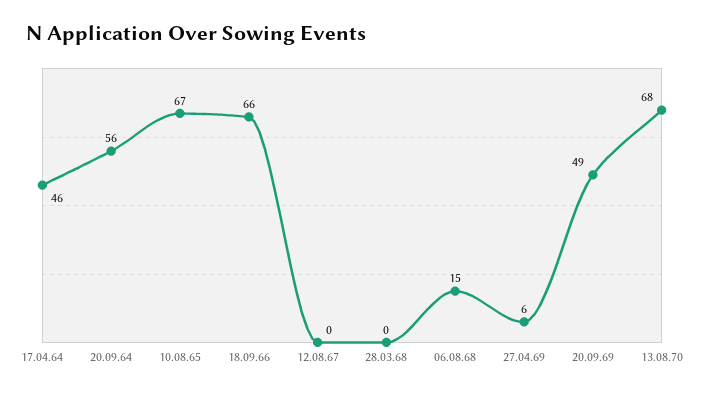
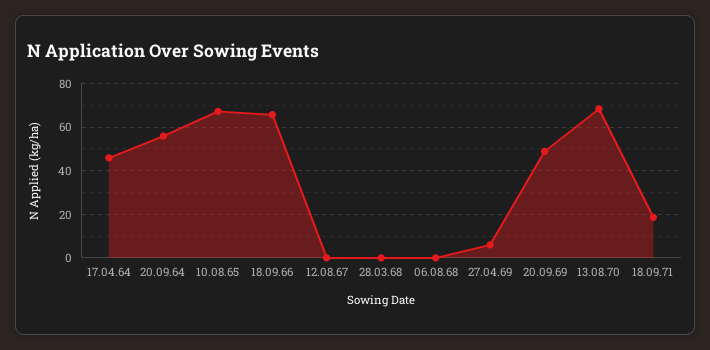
06.08.68: 15 -> 0
18.09.71: none -> 20

